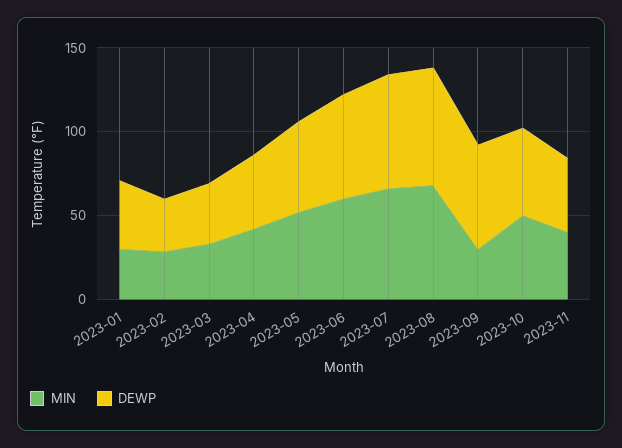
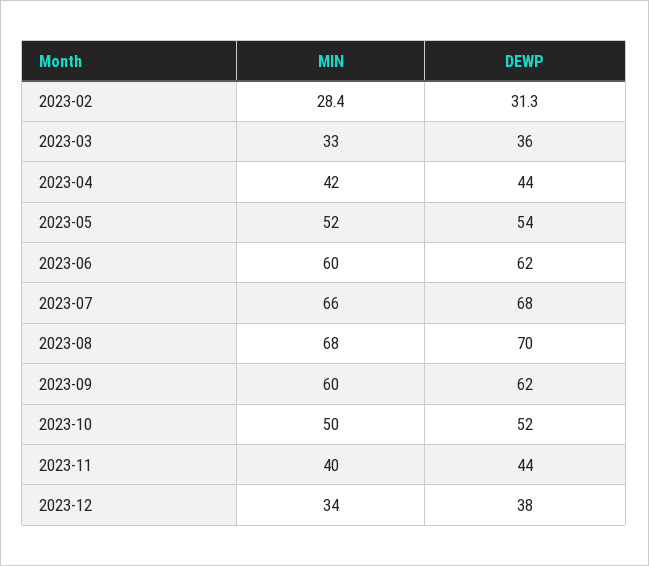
MIN, 2023-01: 30 -> none
DEWP, 2023-01: 40 -> none
MIN, 2023-09: 30 -> 60
MIN, 2023-12: none -> 34
DEWP, 2023-12: none -> 38

